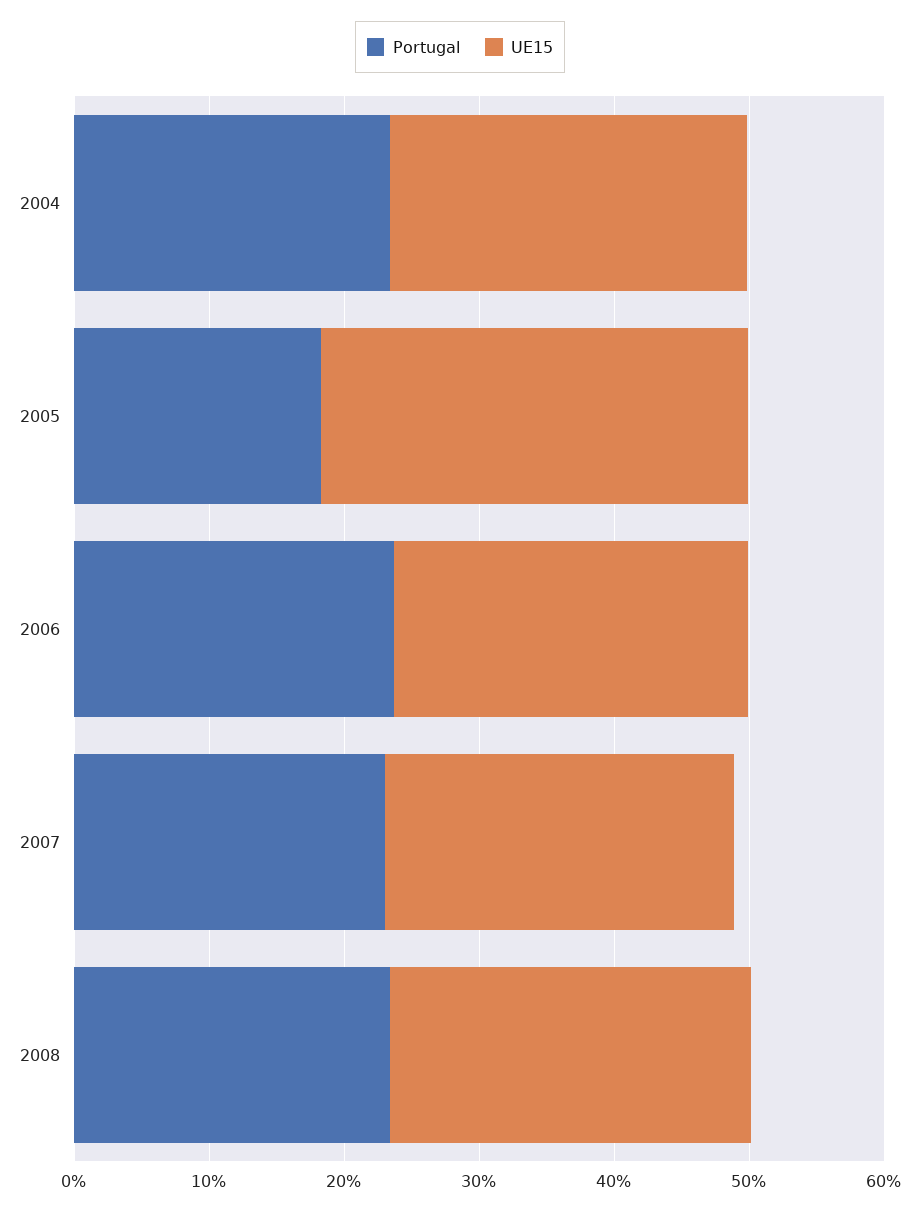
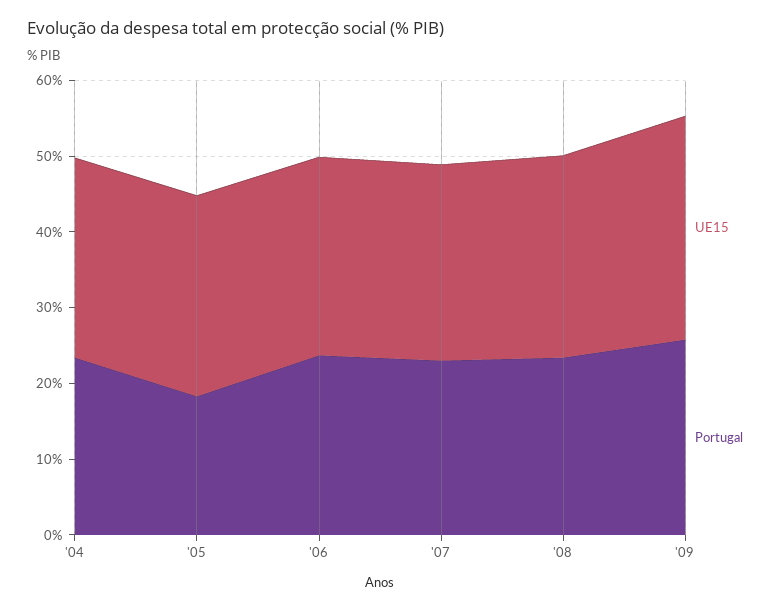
UE15, 2005: 32 -> 26
UE15, '09: none -> 30
Portugal, '09: none -> 26

